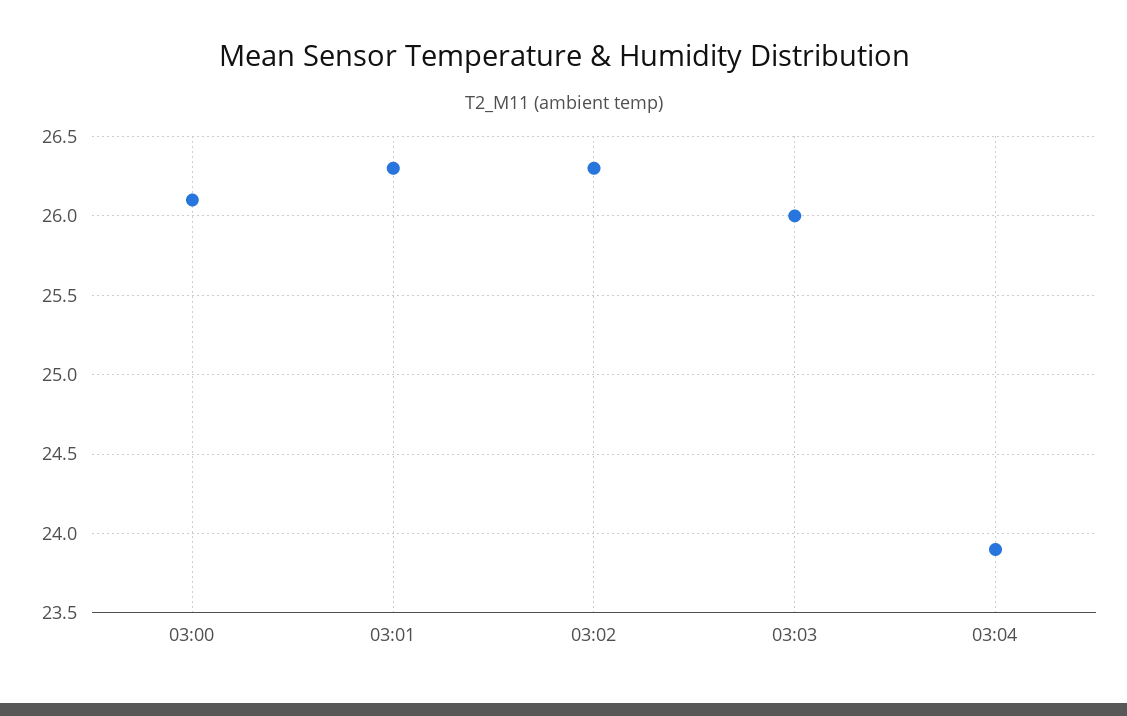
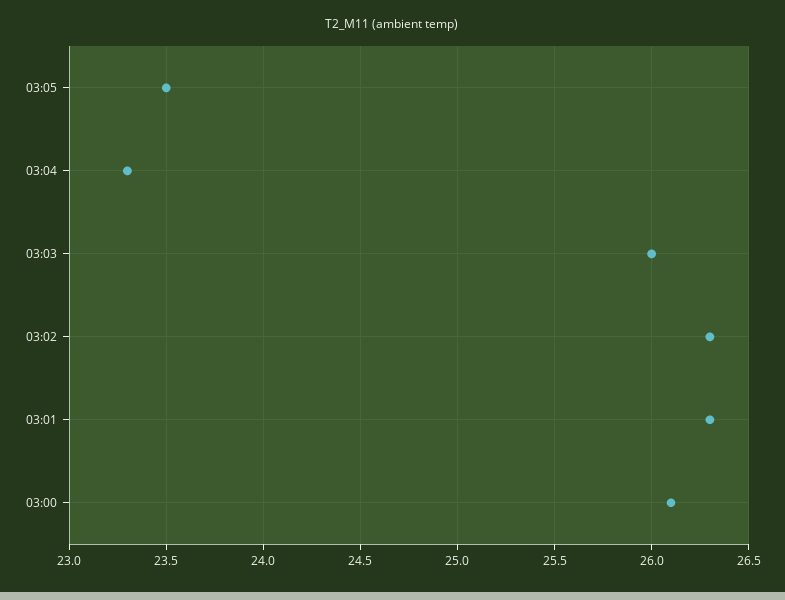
03:04: 23.9 -> 23.3
03:05: none -> 23.5

